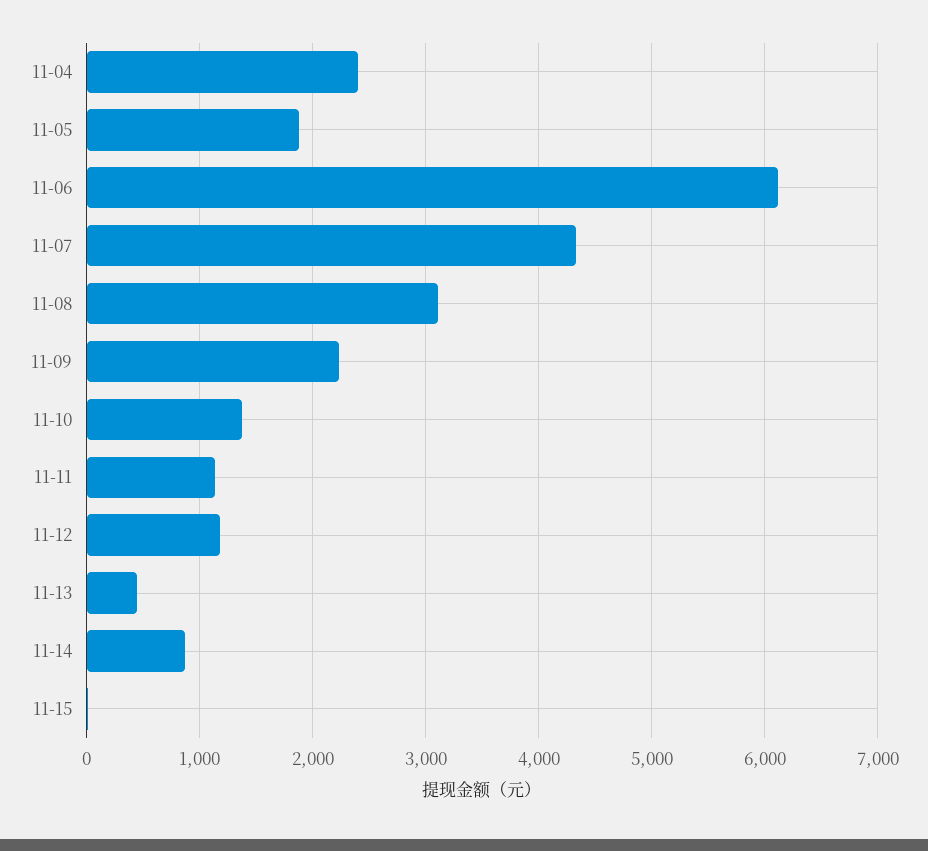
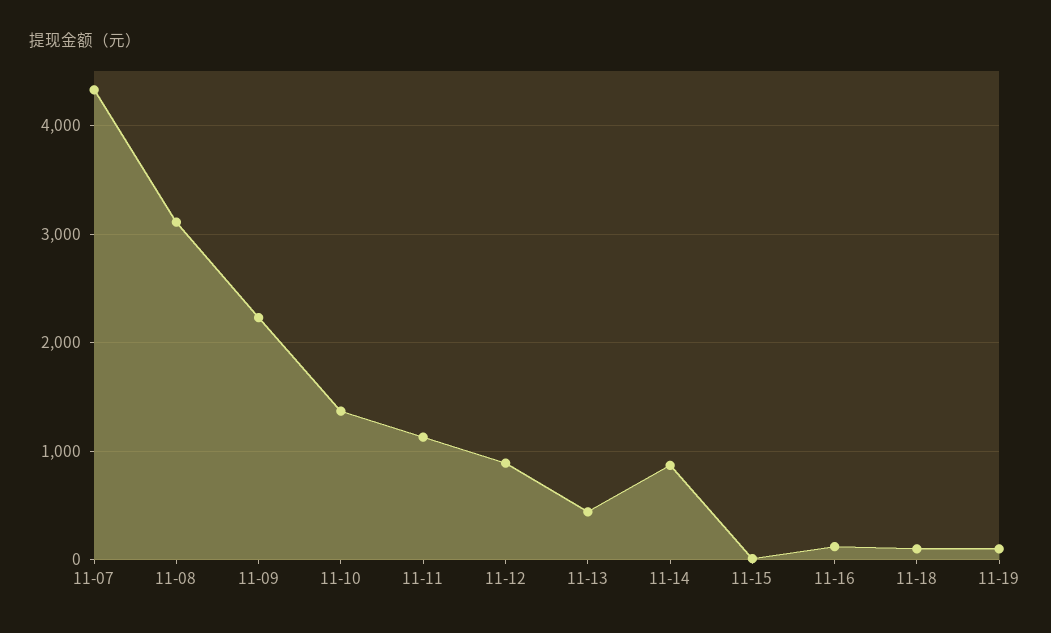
11-04: 2400 -> none
11-05: 1900 -> none
11-06: 6100 -> none
11-12: 1200 -> 900
11-16: none -> 100
11-18: none -> 100
11-19: none -> 100

